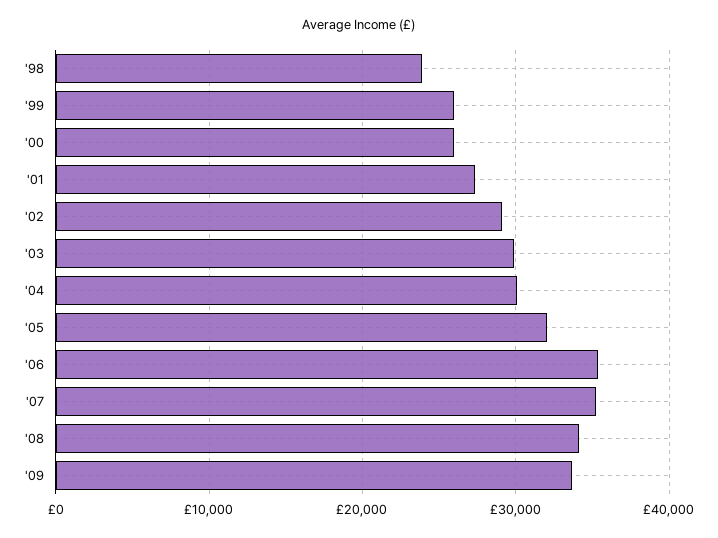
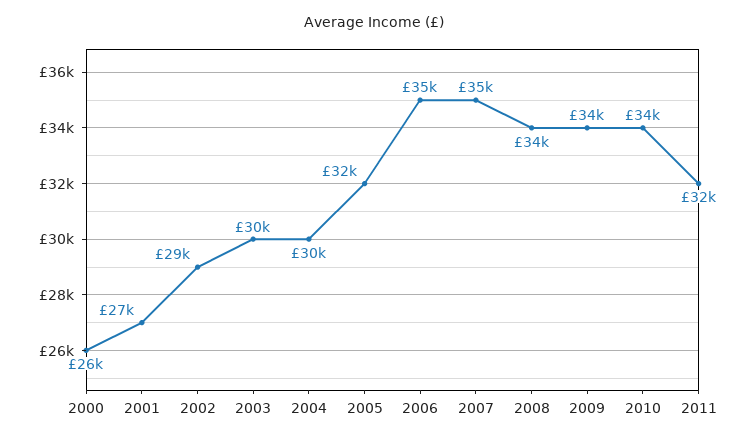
'98: 24000 -> none
'99: 26000 -> none
2010: none -> 34000
2011: none -> 32000

